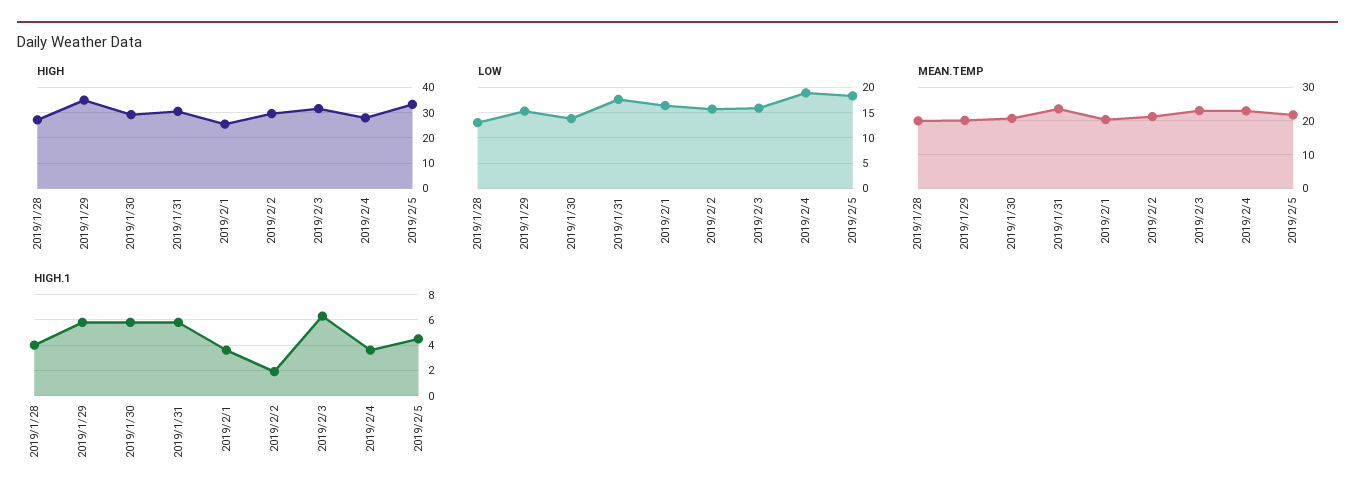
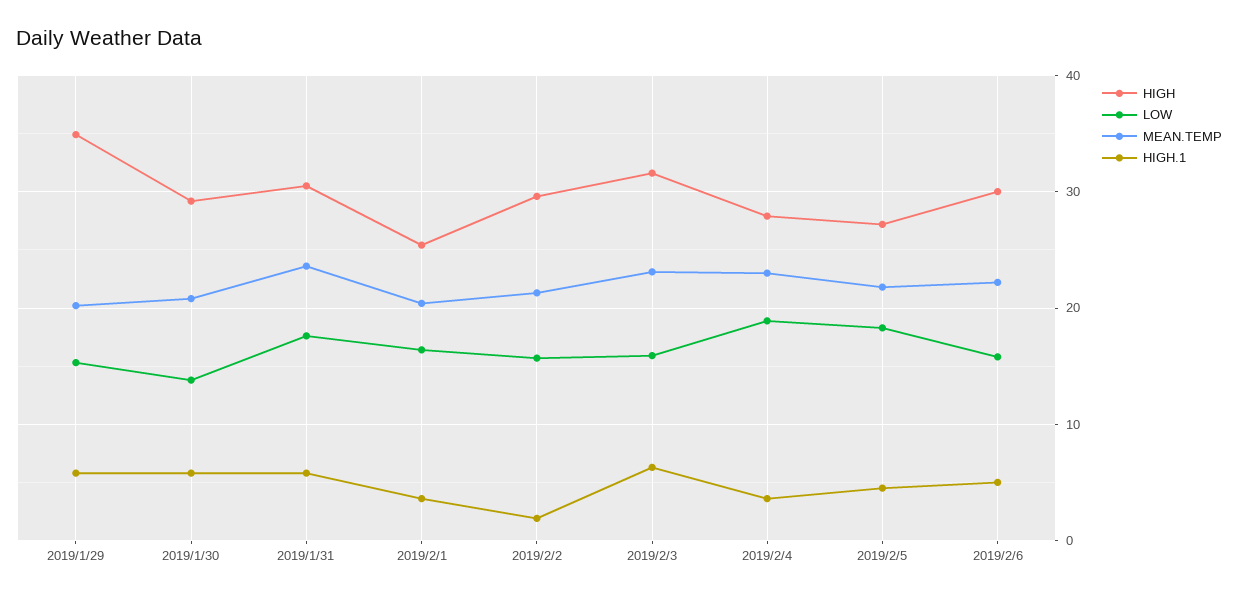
HIGH, 2019/1/28: 27.5 -> none
HIGH, 2019/2/5: 32.5 -> 27
LOW, 2019/1/28: 12.5 -> none
MEAN.TEMP, 2019/1/28: 20 -> none
HIGH.1, 2019/1/28: 4 -> none
HIGH, 2019/2/6: none -> 30
LOW, 2019/2/6: none -> 16
MEAN.TEMP, 2019/2/6: none -> 22
HIGH.1, 2019/2/6: none -> 5

